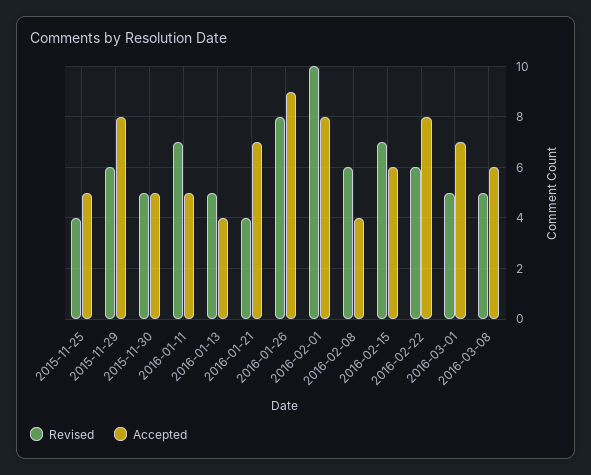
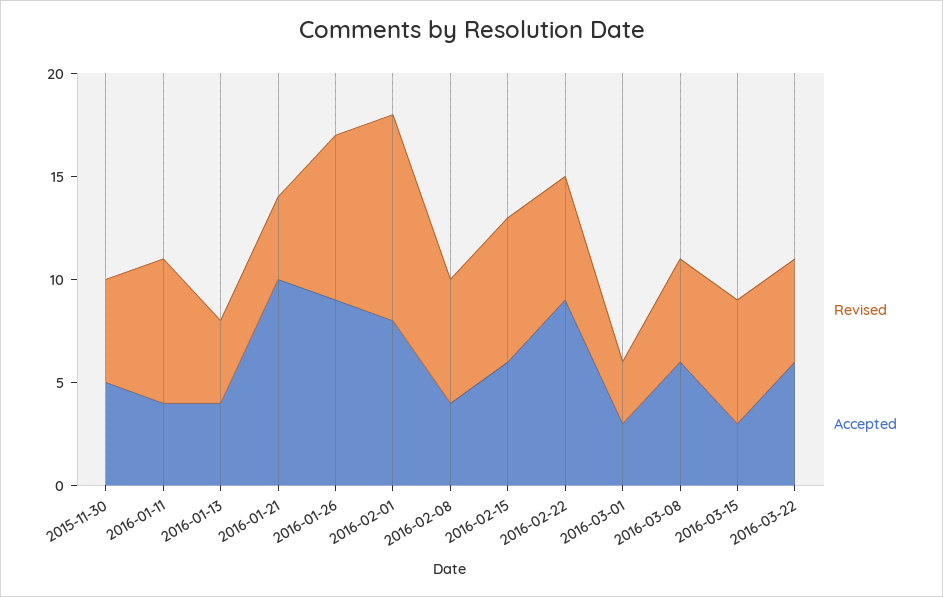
Revised, 2015-11-25: 4 -> none
Accepted, 2015-11-25: 5 -> none
Revised, 2015-11-29: 6 -> none
Accepted, 2015-11-29: 8 -> none
Accepted, 2016-01-11: 5 -> 4
Revised, 2016-01-13: 5 -> 4
Accepted, 2016-01-21: 7 -> 10
Accepted, 2016-02-22: 8 -> 9
Revised, 2016-03-01: 5 -> 3
Accepted, 2016-03-01: 7 -> 3
Revised, 2016-03-15: none -> 6
Accepted, 2016-03-15: none -> 3
Revised, 2016-03-22: none -> 5
Accepted, 2016-03-22: none -> 6

